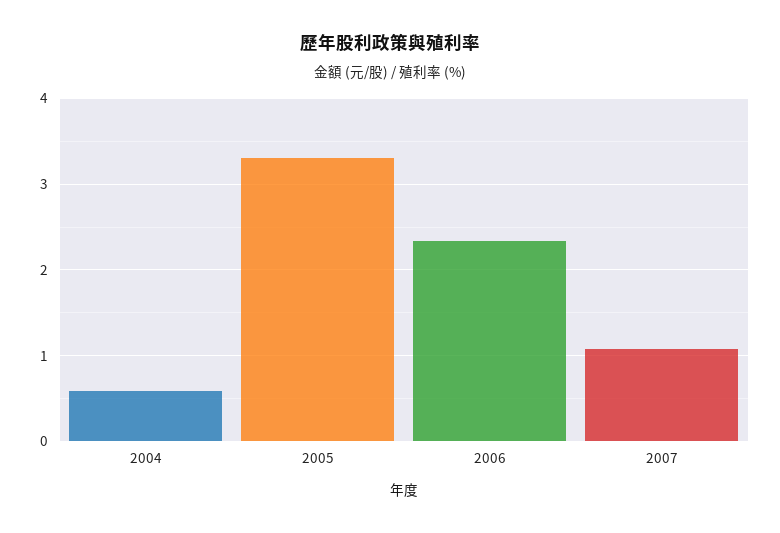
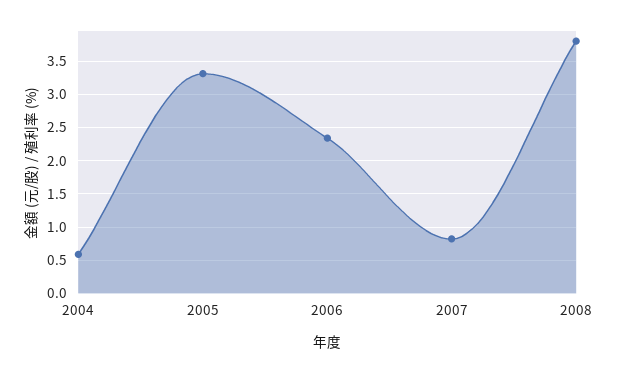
2007: 1.1 -> 0.8
2008: none -> 3.8

